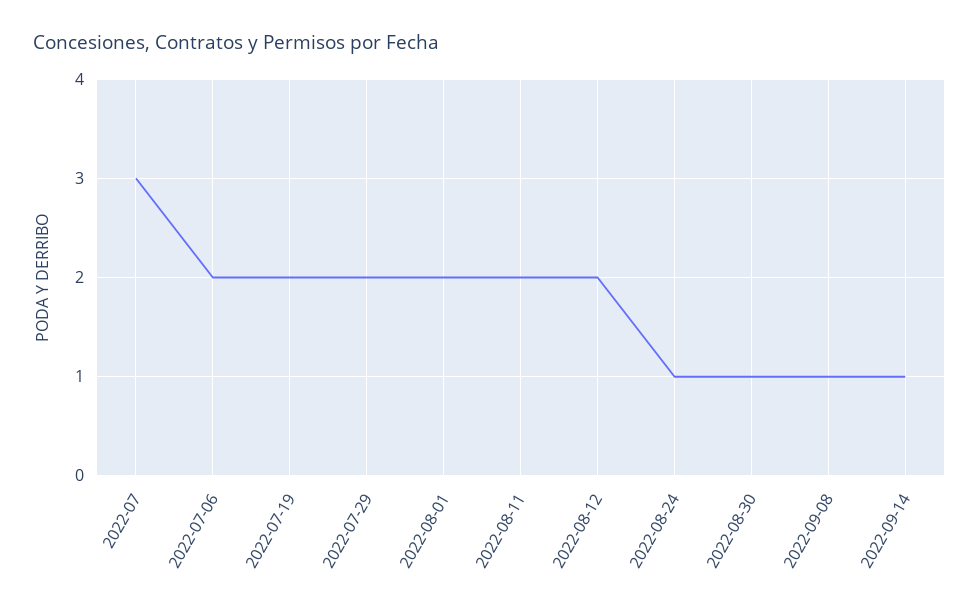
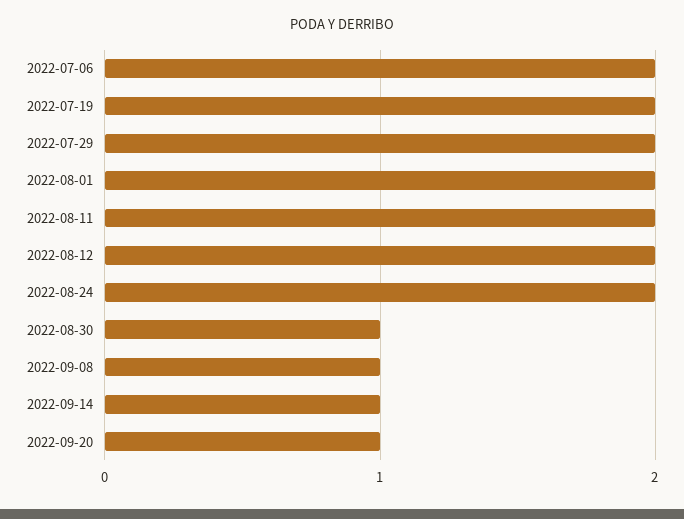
2022-07: 3 -> none
2022-08-24: 1 -> 2
2022-09-20: none -> 1

